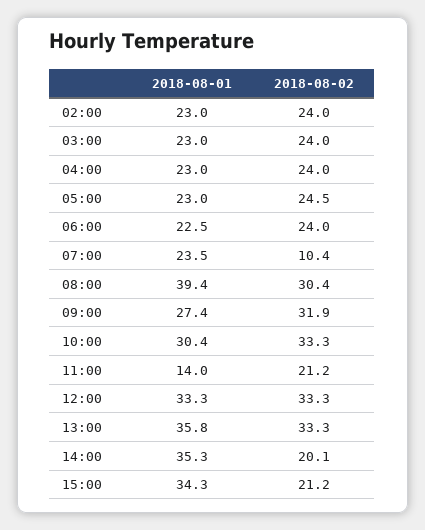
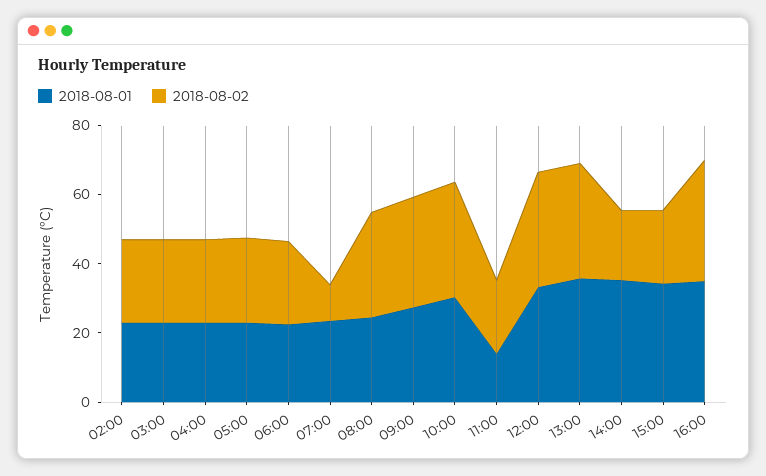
2018-08-01, 08:00: 39.4 -> 25
2018-08-01, 16:00: none -> 35
2018-08-02, 16:00: none -> 35

